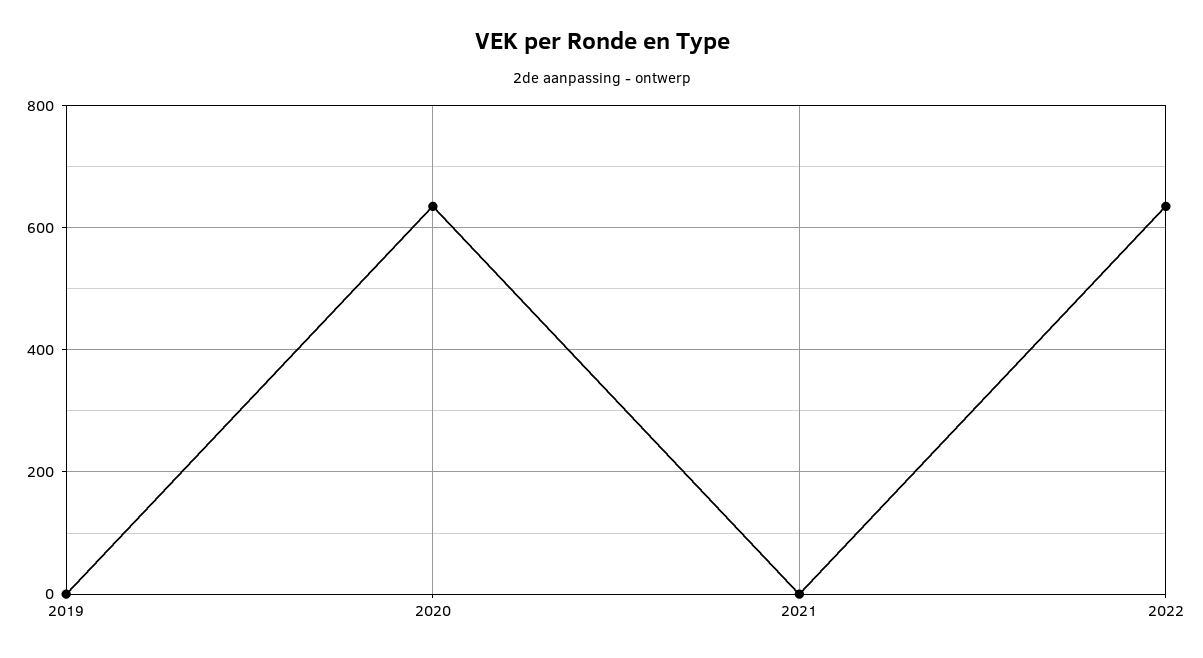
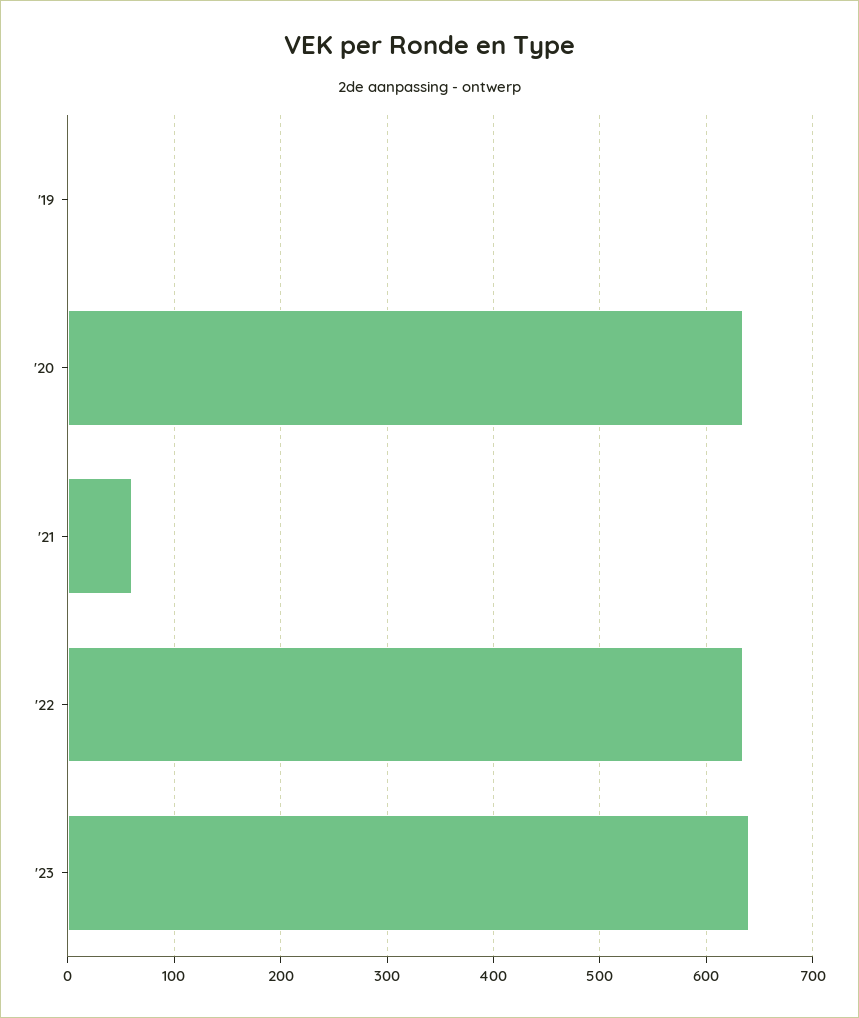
2021: 0 -> 60
'23: none -> 640

